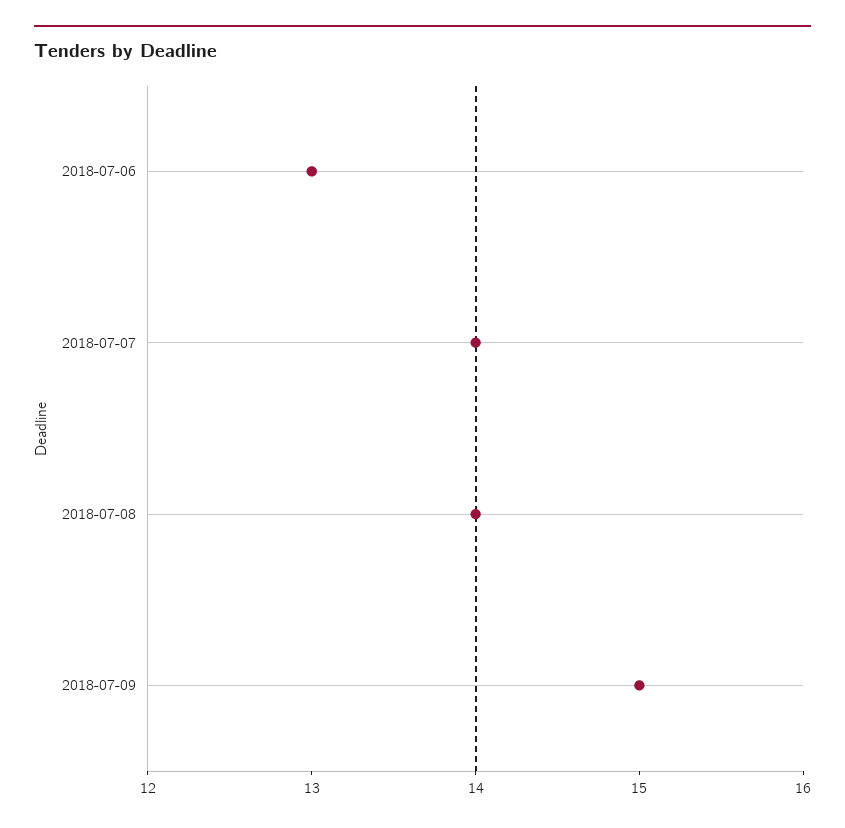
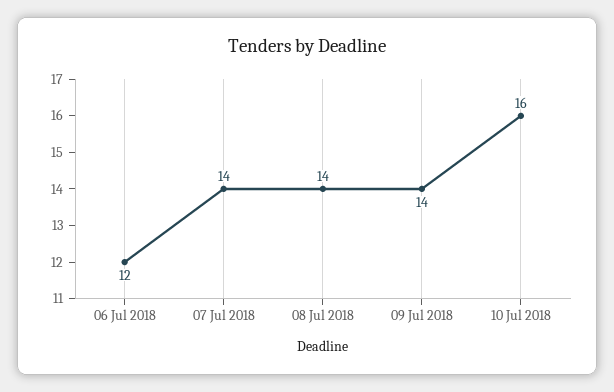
2018-07-06: 13 -> 12
2018-07-09: 15 -> 14
10 Jul 2018: none -> 16

